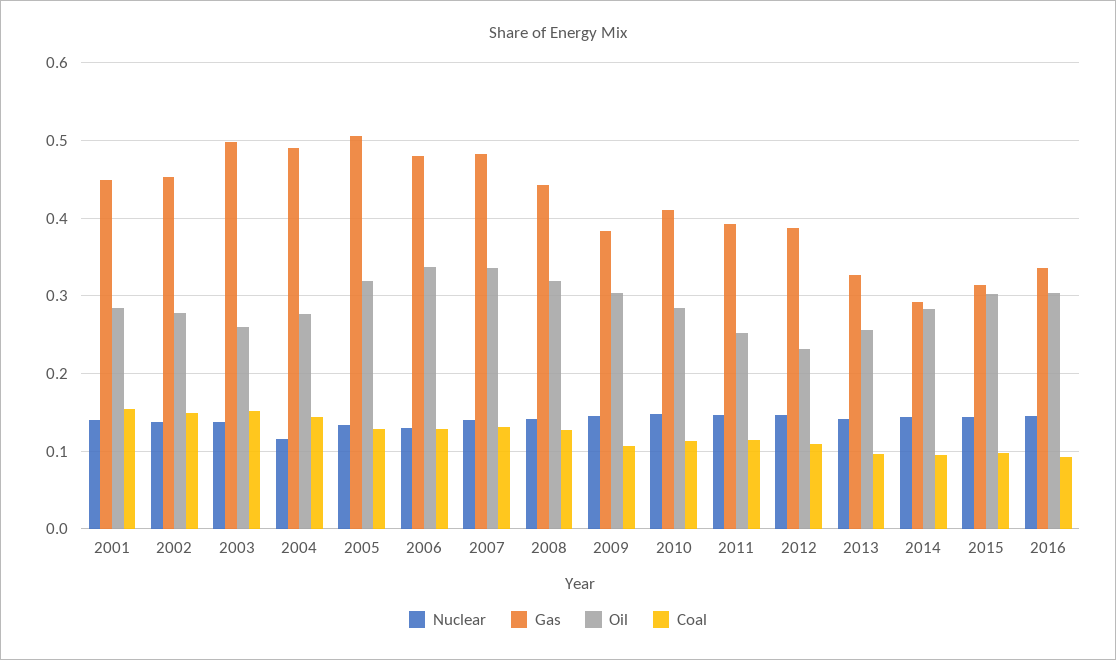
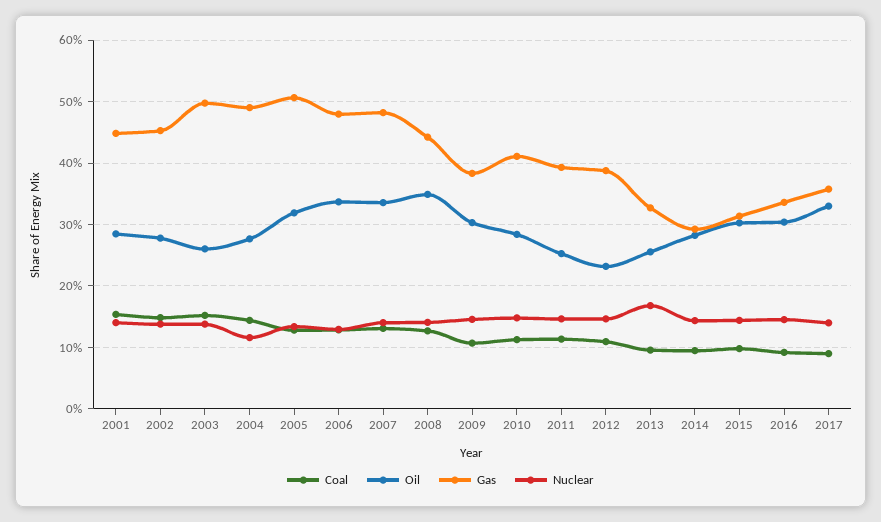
Oil, 2008: 0.32 -> 0.35
Nuclear, 2013: 0.14 -> 0.17
Coal, 2017: none -> 0.09
Oil, 2017: none -> 0.33
Gas, 2017: none -> 0.36
Nuclear, 2017: none -> 0.14

